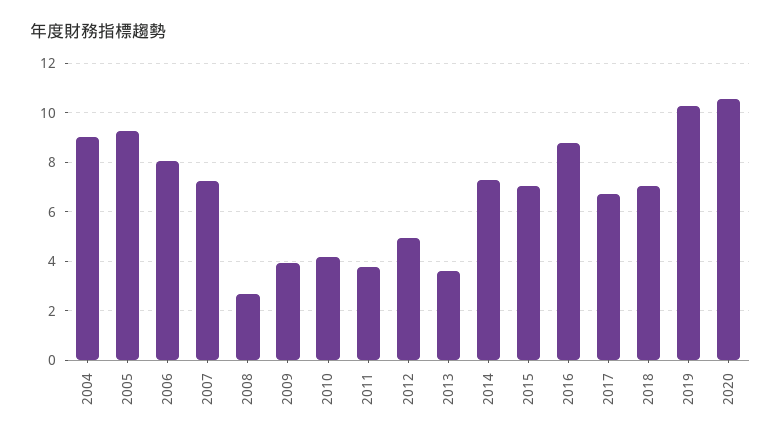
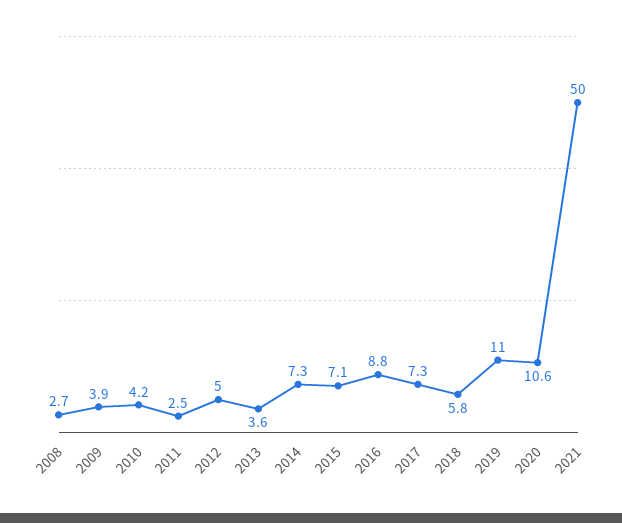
2004: 9 -> none
2005: 9.25 -> none
2006: 8 -> none
2007: 7.25 -> none
2011: 3.75 -> 2.5
2017: 6.75 -> 7.3
2018: 7 -> 5.8
2019: 10.25 -> 11
2021: none -> 50

